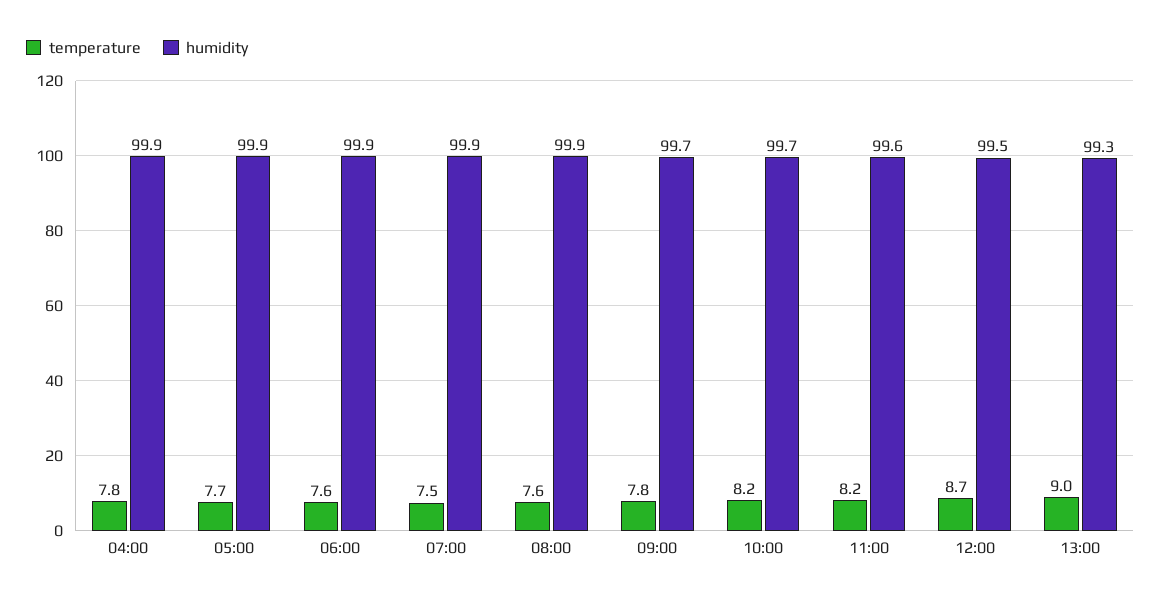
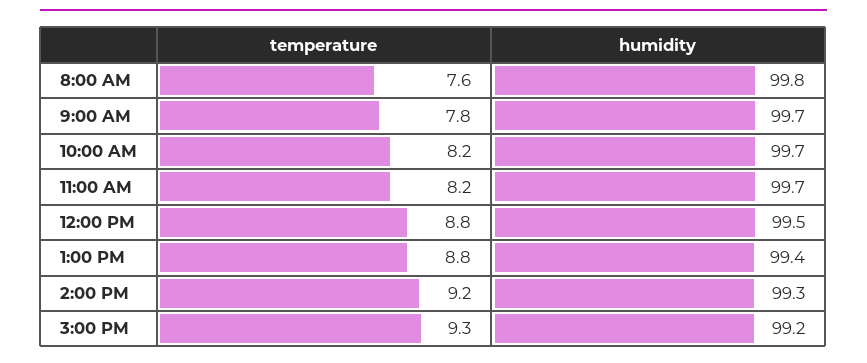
temperature, 04:00: 7.8 -> none
humidity, 04:00: 99.9 -> none
temperature, 05:00: 7.7 -> none
humidity, 05:00: 99.9 -> none
temperature, 06:00: 7.6 -> none
humidity, 06:00: 99.9 -> none
temperature, 07:00: 7.5 -> none
humidity, 07:00: 99.9 -> none
humidity, 08:00: 99.9 -> 99.8
humidity, 11:00: 99.6 -> 99.7
temperature, 12:00: 8.7 -> 8.8
temperature, 13:00: 9 -> 8.8
humidity, 13:00: 99.3 -> 99.4
temperature, 2:00 PM: none -> 9.2
humidity, 2:00 PM: none -> 99.3
temperature, 3:00 PM: none -> 9.3
humidity, 3:00 PM: none -> 99.2

